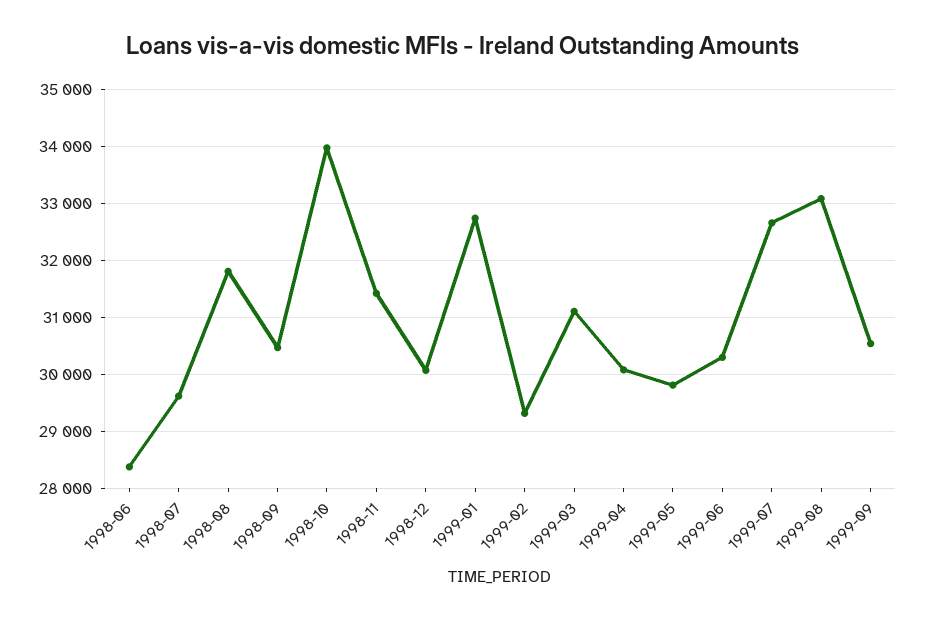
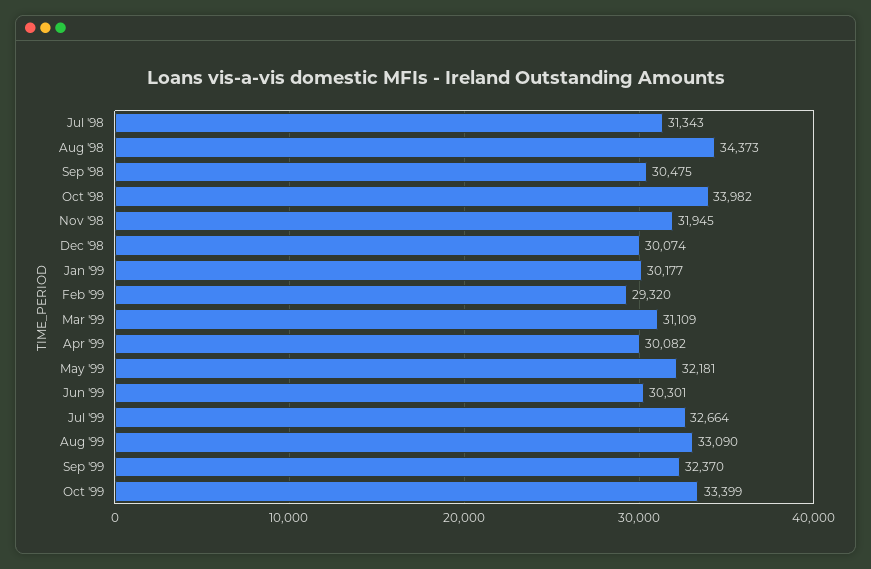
1998-06: 28400 -> none
1998-07: 29600 -> 31343
1998-08: 31800 -> 34373
1998-11: 31400 -> 31945
1999-01: 32800 -> 30177
1999-05: 29800 -> 32181
1999-09: 30600 -> 32370
Oct '99: none -> 33399

